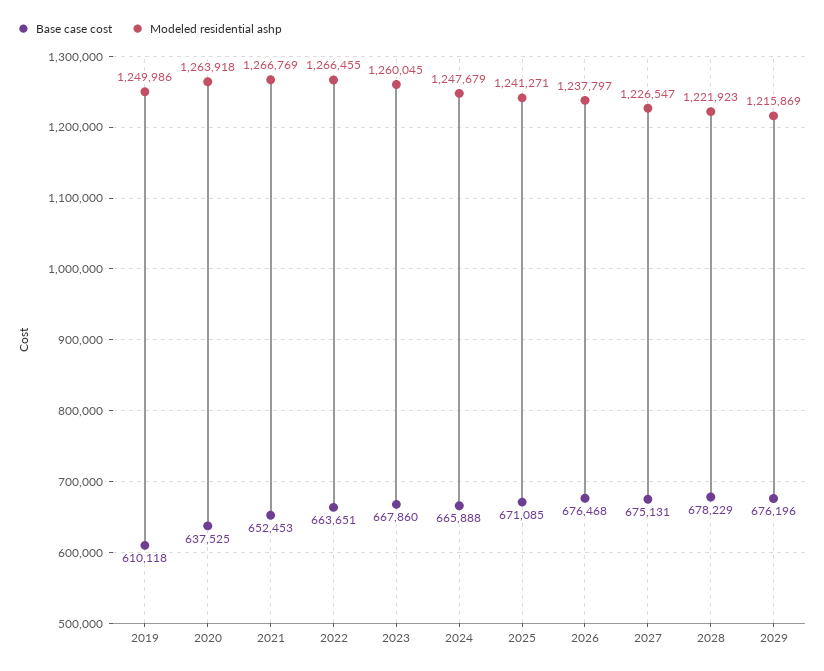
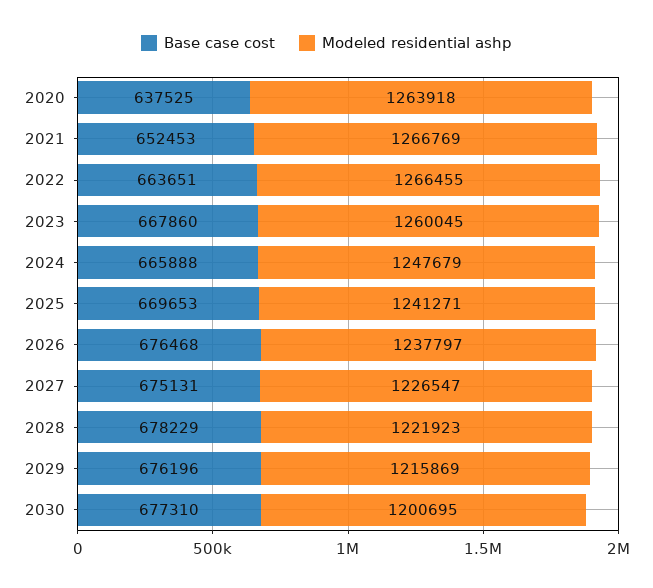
Base case cost, 2019: 610118 -> none
Modeled residential ashp, 2019: 1249986 -> none
Base case cost, 2025: 671085 -> 669653
Base case cost, 2030: none -> 677310
Modeled residential ashp, 2030: none -> 1200695

